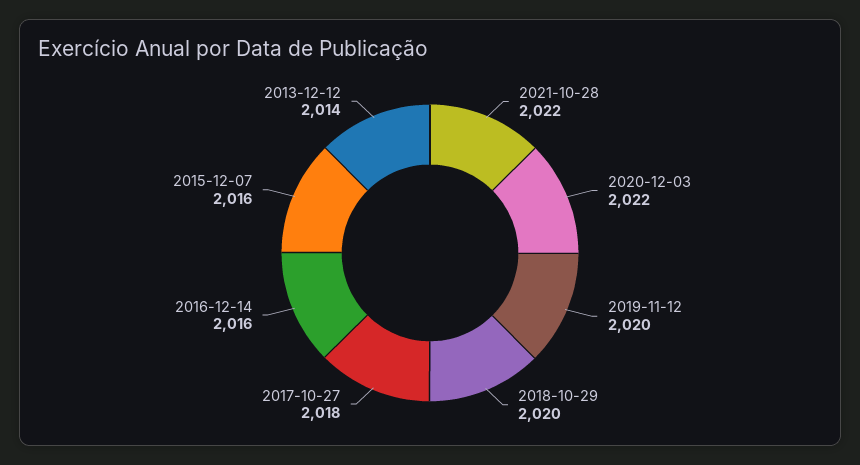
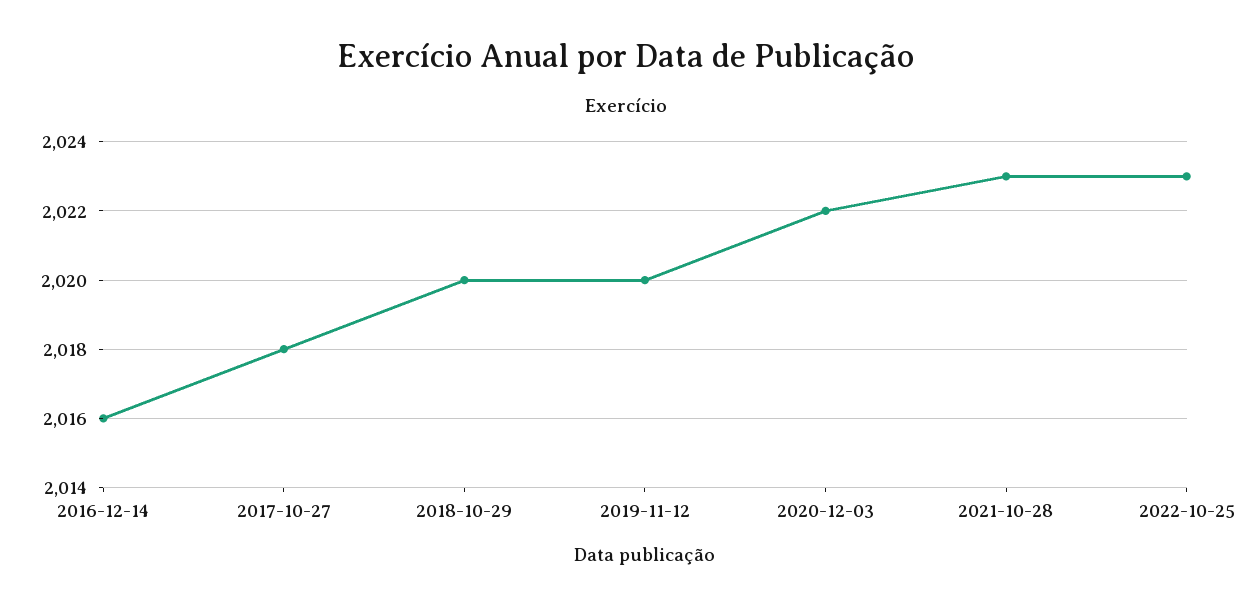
2021-10-28: 2022 -> 2023
2015-12-07: 2016 -> none
2013-12-12: 2014 -> none
2022-10-25: none -> 2023

